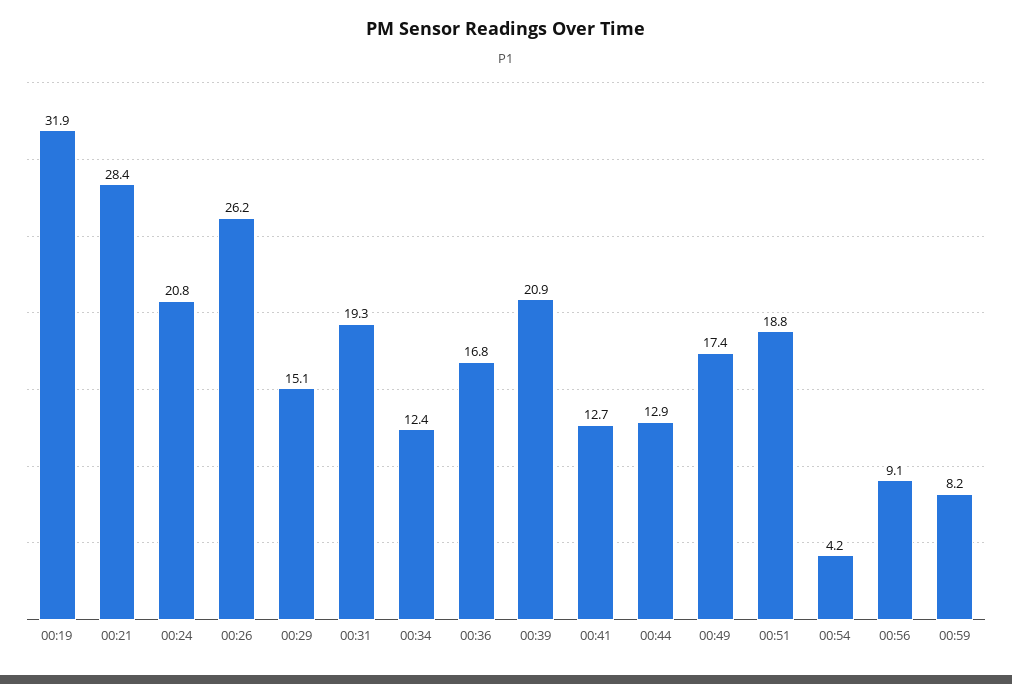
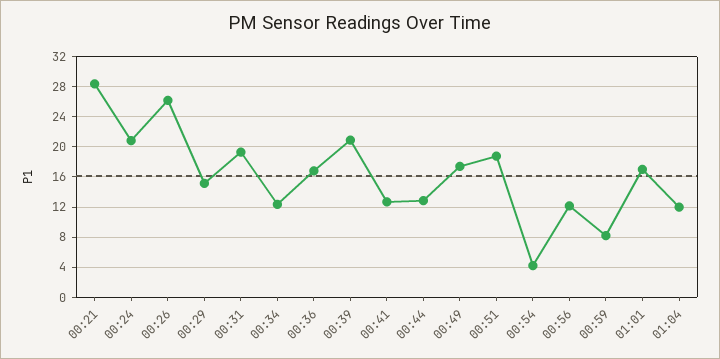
00:19: 31.9 -> none
00:56: 9.1 -> 12
01:01: none -> 17
01:04: none -> 12

